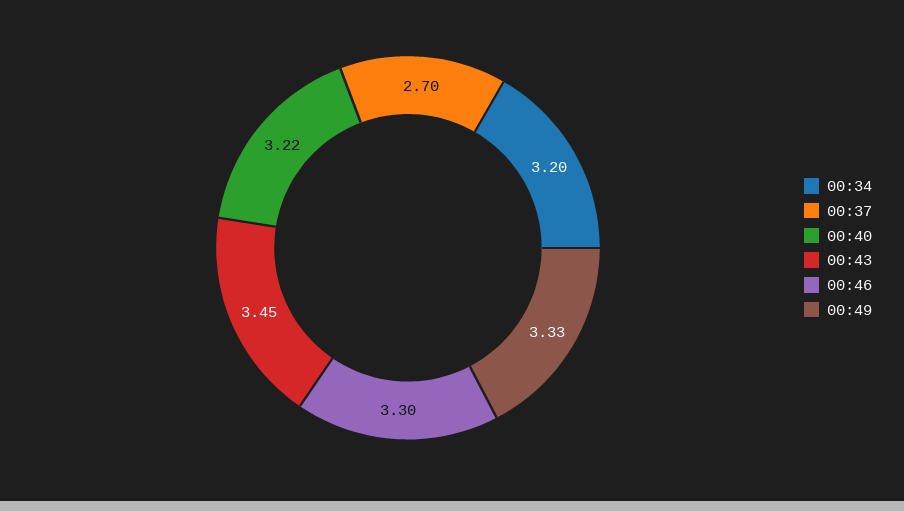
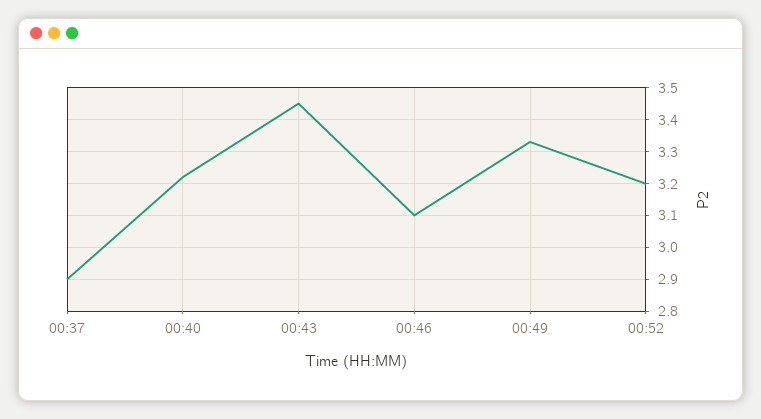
00:34: 3.2 -> none
00:37: 2.7 -> 2.9
00:46: 3.3 -> 3.1
00:52: none -> 3.2

